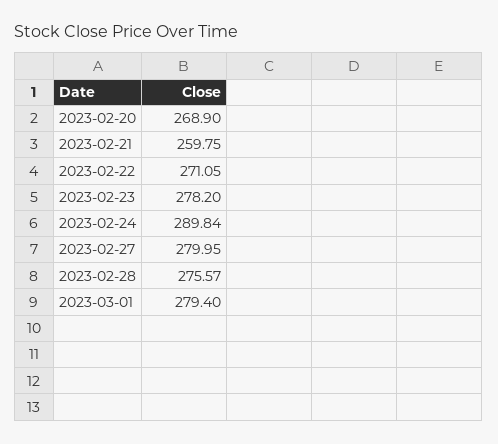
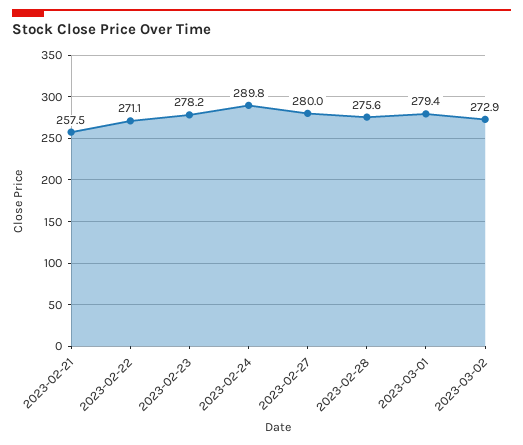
2023-02-20: 268.9 -> none
2023-02-21: 259.75 -> 257.5
2023-03-02: none -> 272.9

